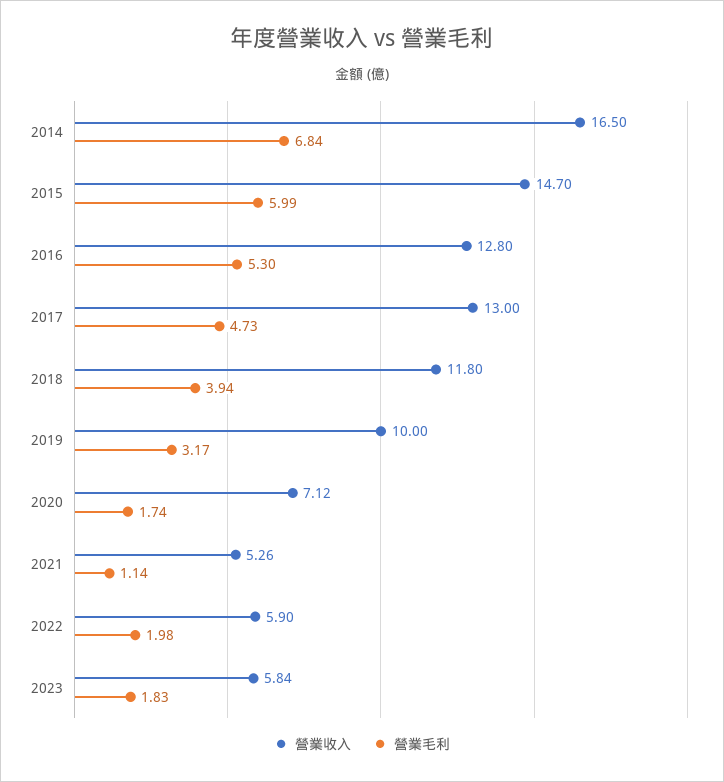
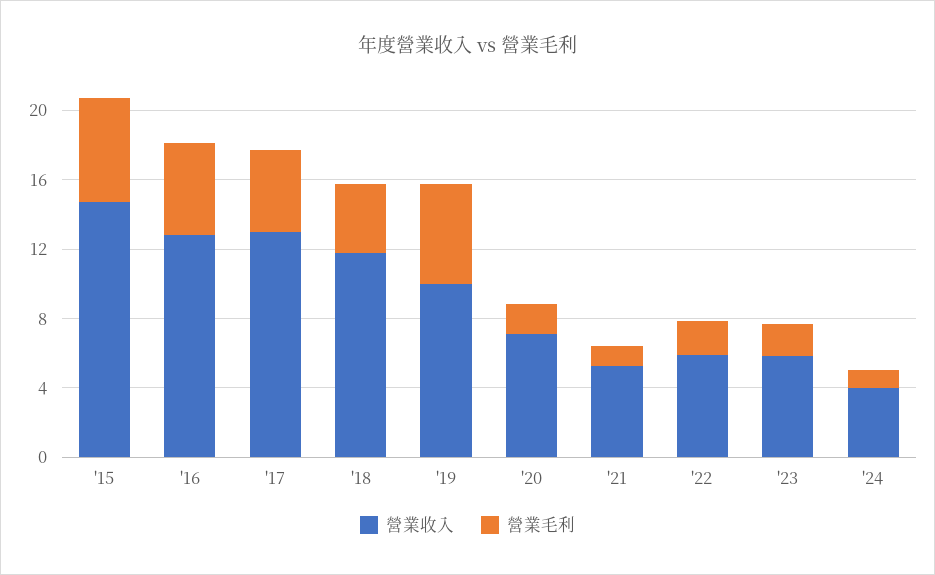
營業收入, 2014: 16.5 -> none
營業毛利, 2014: 6.84 -> none
營業毛利, 2019: 3.17 -> 6
營業收入, '24: none -> 4
營業毛利, '24: none -> 1

